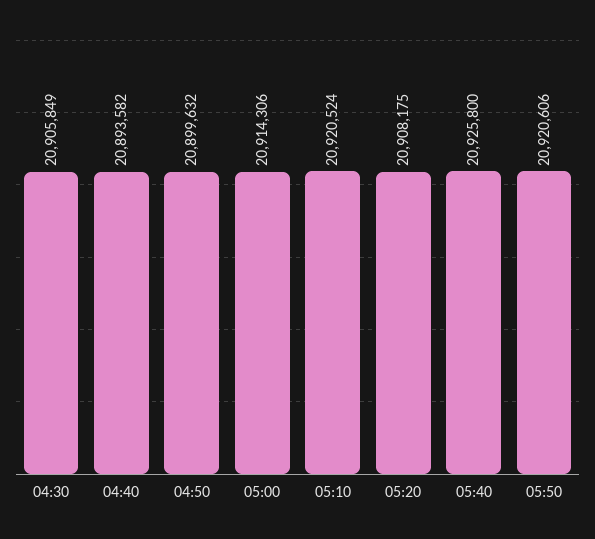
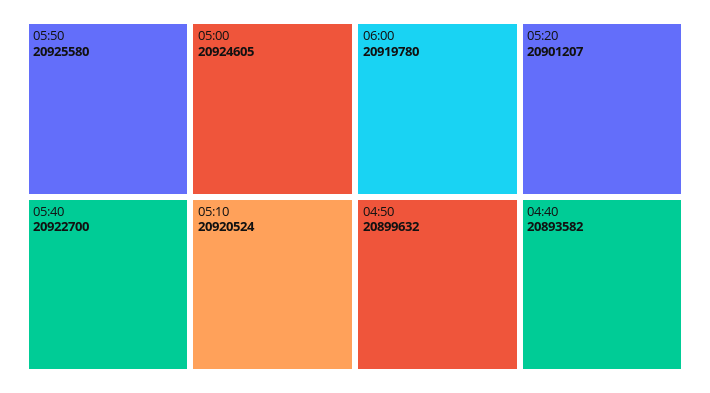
04:30: 20905849 -> none
05:00: 20914306 -> 20924605
05:20: 20908175 -> 20901207
05:40: 20925800 -> 20922700
05:50: 20920606 -> 20925580
06:00: none -> 20919780

